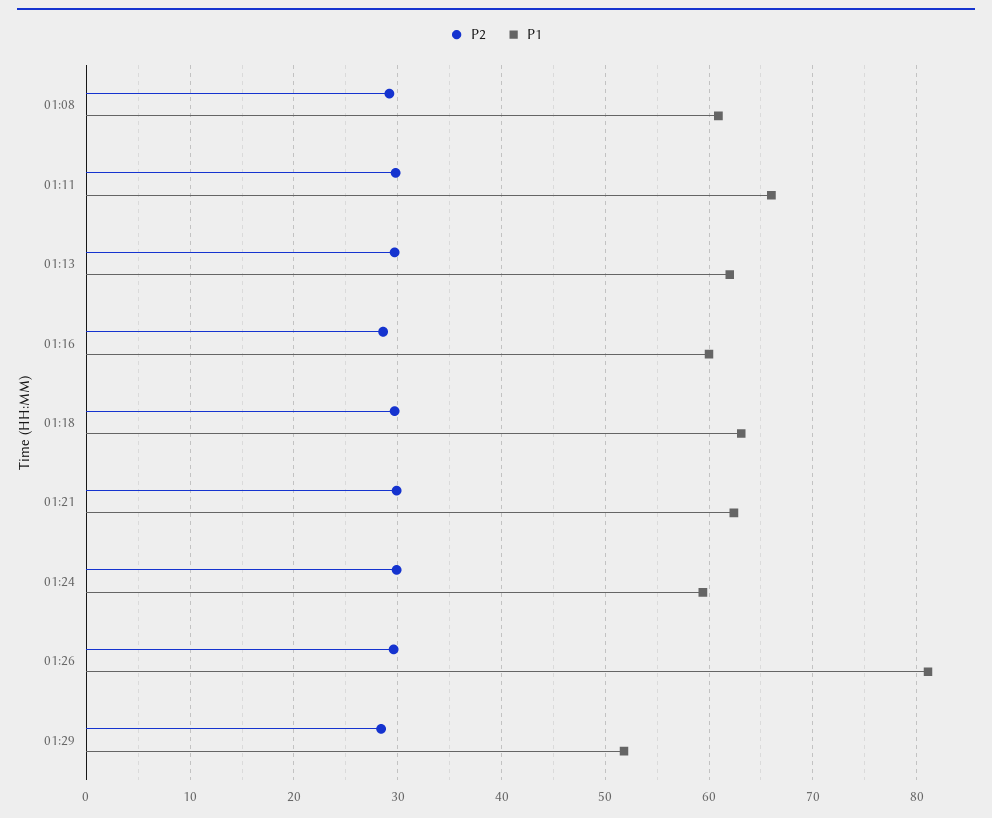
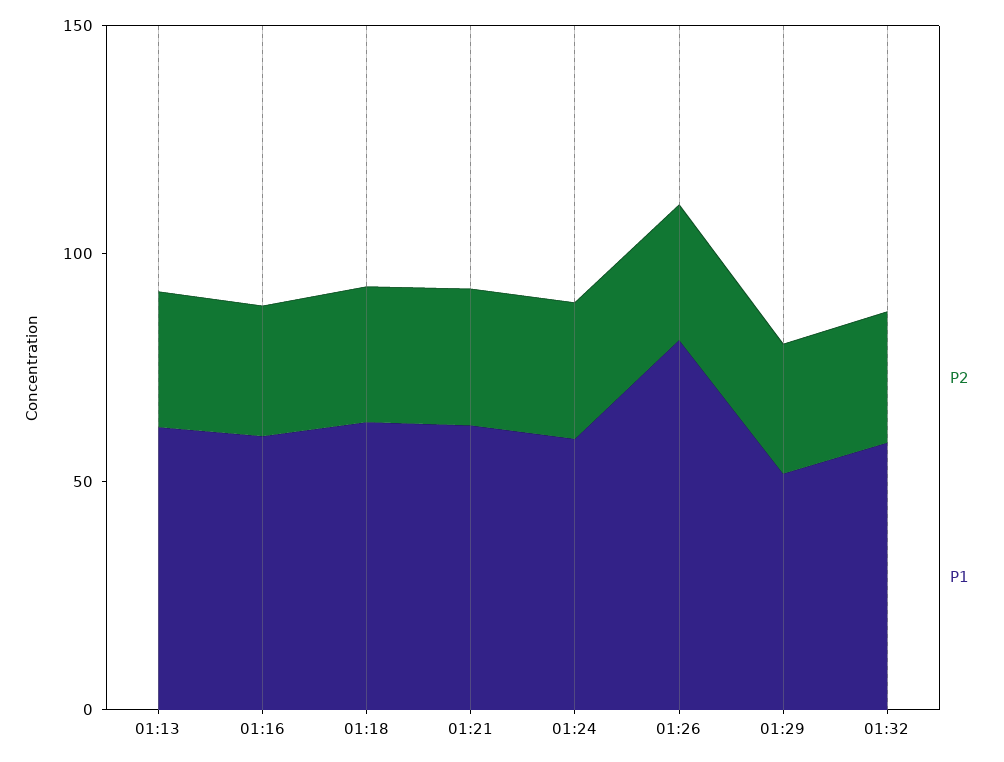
P2, 01:08: 29 -> none
P1, 01:08: 61 -> none
P2, 01:11: 30 -> none
P1, 01:11: 66 -> none
P2, 01:32: none -> 30
P1, 01:32: none -> 60

